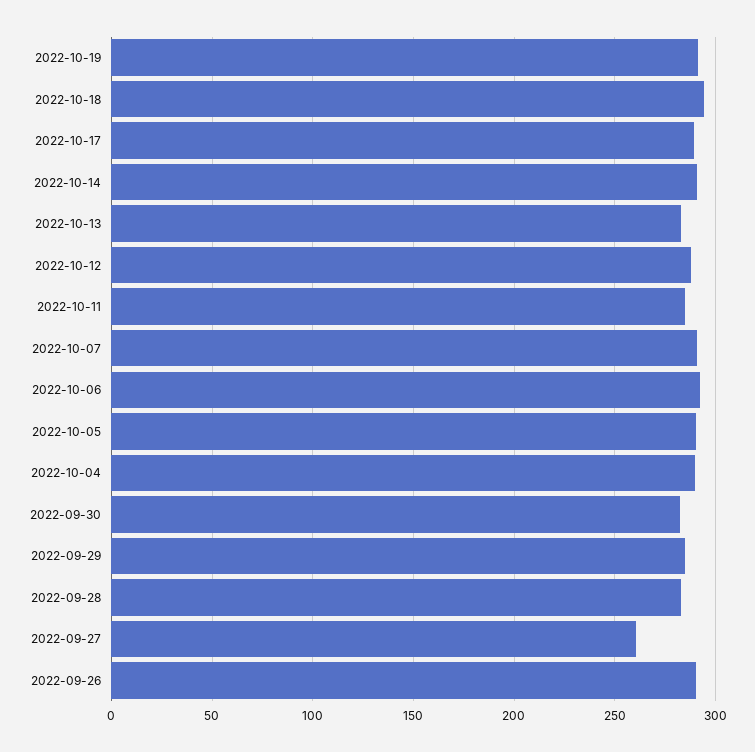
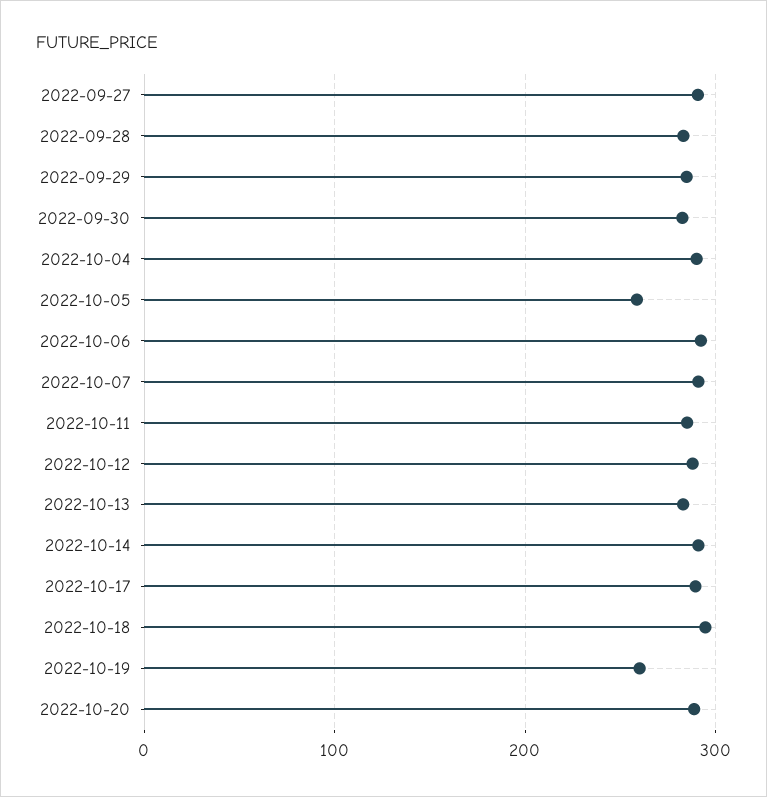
2022-10-19: 290 -> 260
2022-10-05: 290 -> 260
2022-09-27: 260 -> 290
2022-09-26: 290 -> none
2022-10-20: none -> 290

